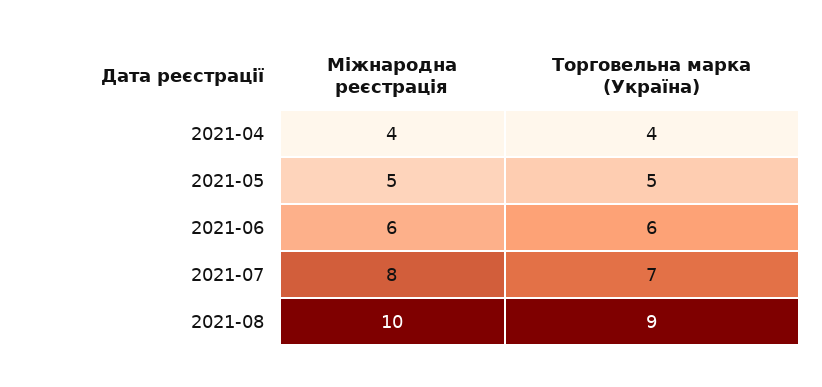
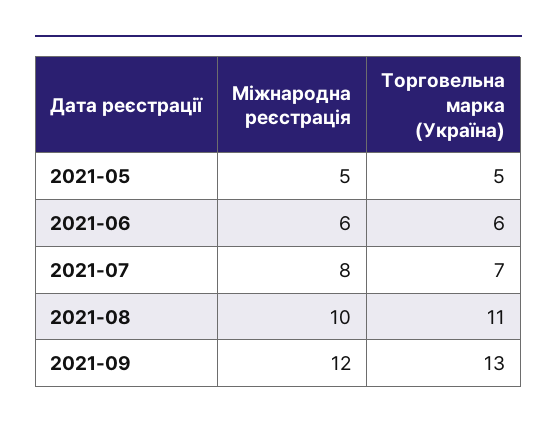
Міжнародна реєстрація, 2021-04: 4 -> none
Торговельна марка (Україна), 2021-04: 4 -> none
Торговельна марка (Україна), 2021-08: 9 -> 11
Міжнародна реєстрація, 2021-09: none -> 12
Торговельна марка (Україна), 2021-09: none -> 13

